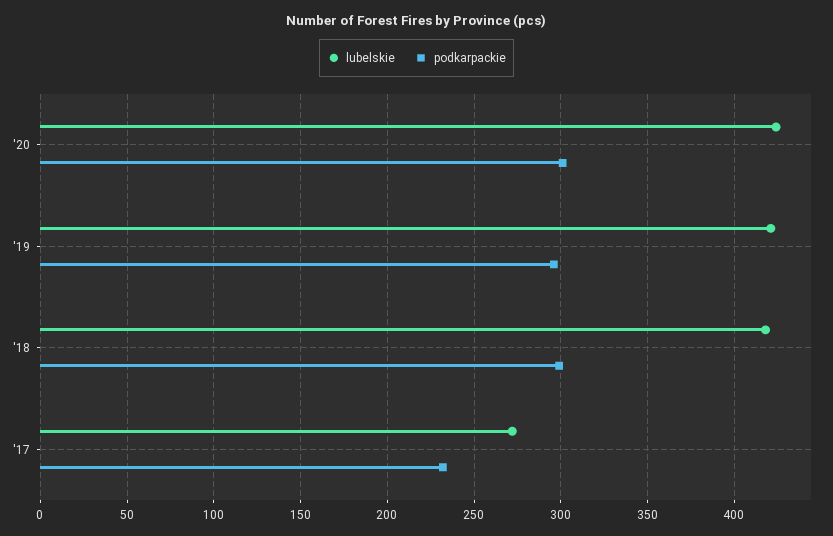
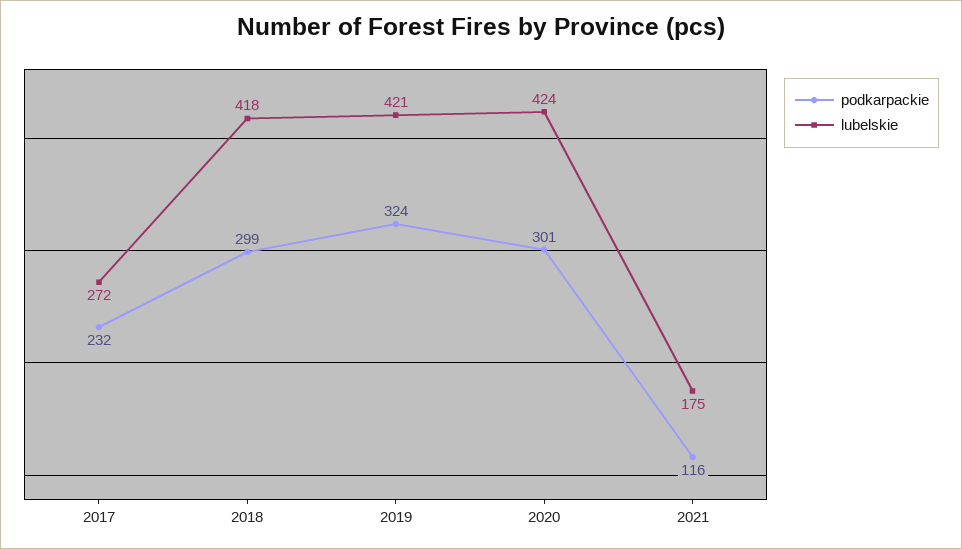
podkarpackie, '19: 295 -> 324
podkarpackie, 2021: none -> 116
lubelskie, 2021: none -> 175

